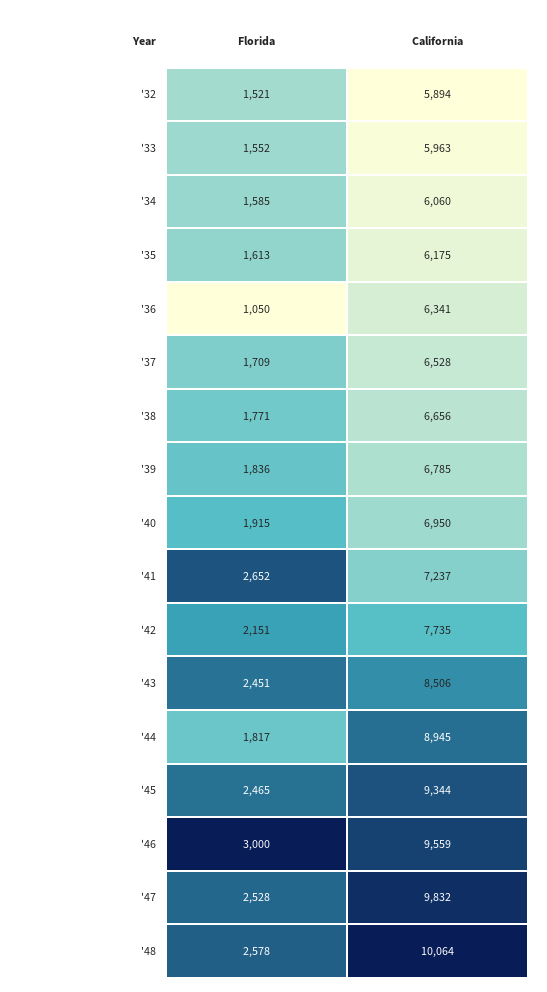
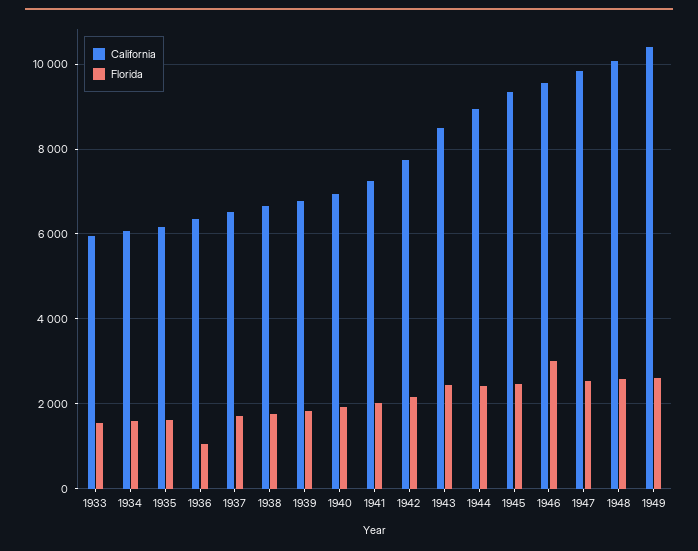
Florida, '32: 1521 -> none
California, '32: 5894 -> none
Florida, '41: 2652 -> 2000
Florida, '44: 1817 -> 2400
California, 1949: none -> 10400
Florida, 1949: none -> 2600

